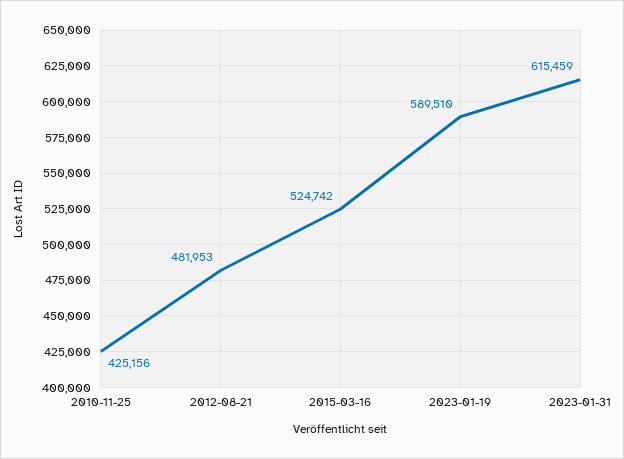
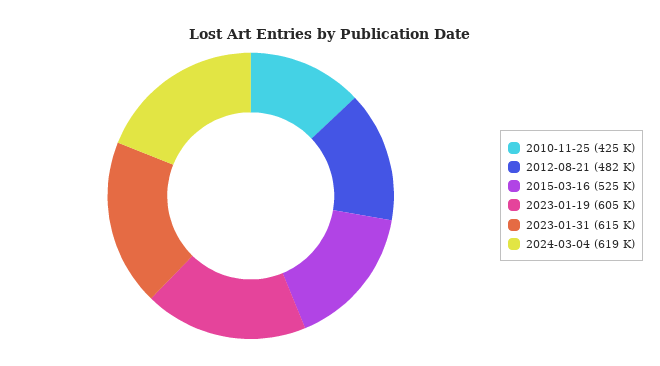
2023-01-19: 589510 -> 605000
2024-03-04: none -> 619000

